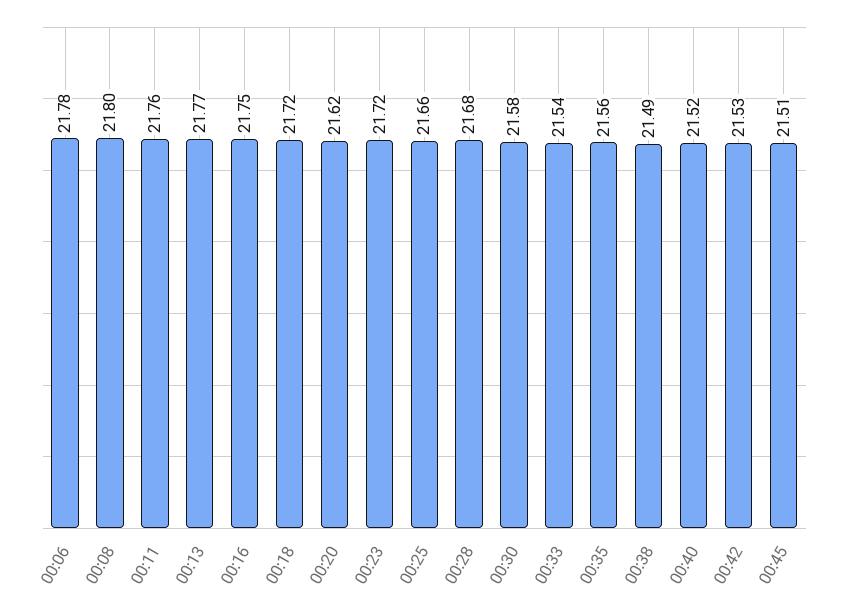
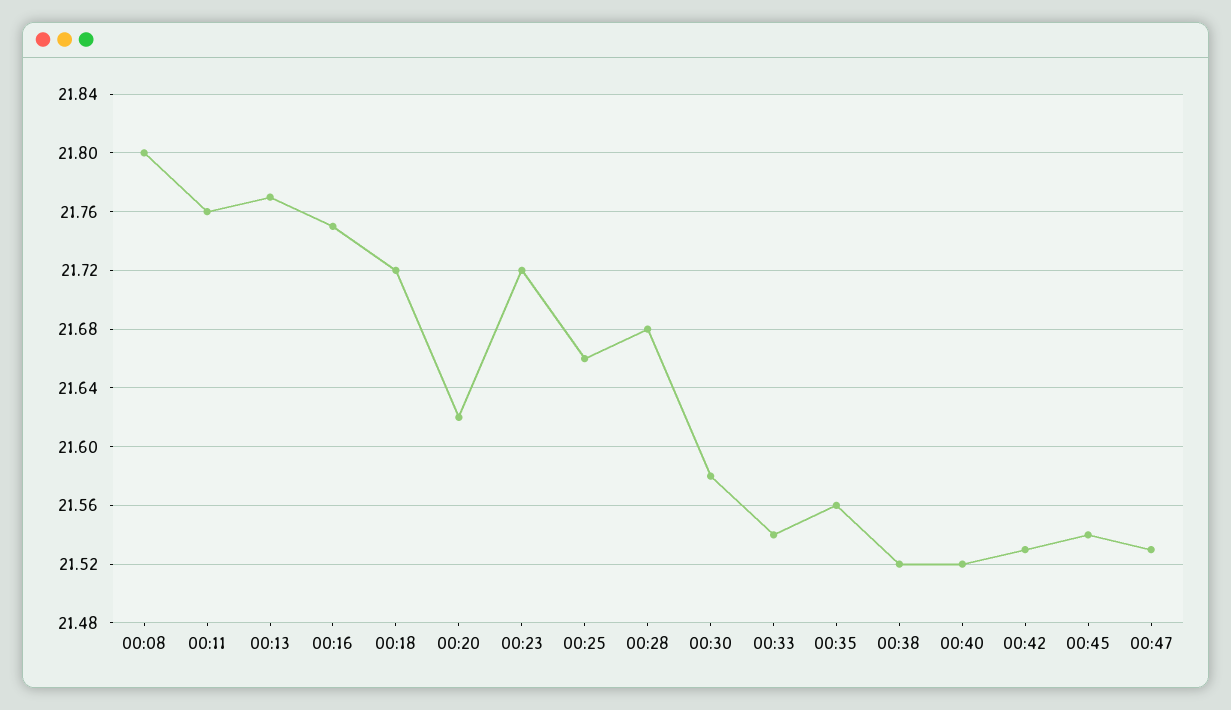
00:06: 21.78 -> none
00:38: 21.49 -> 21.52
00:45: 21.51 -> 21.54
00:47: none -> 21.53

